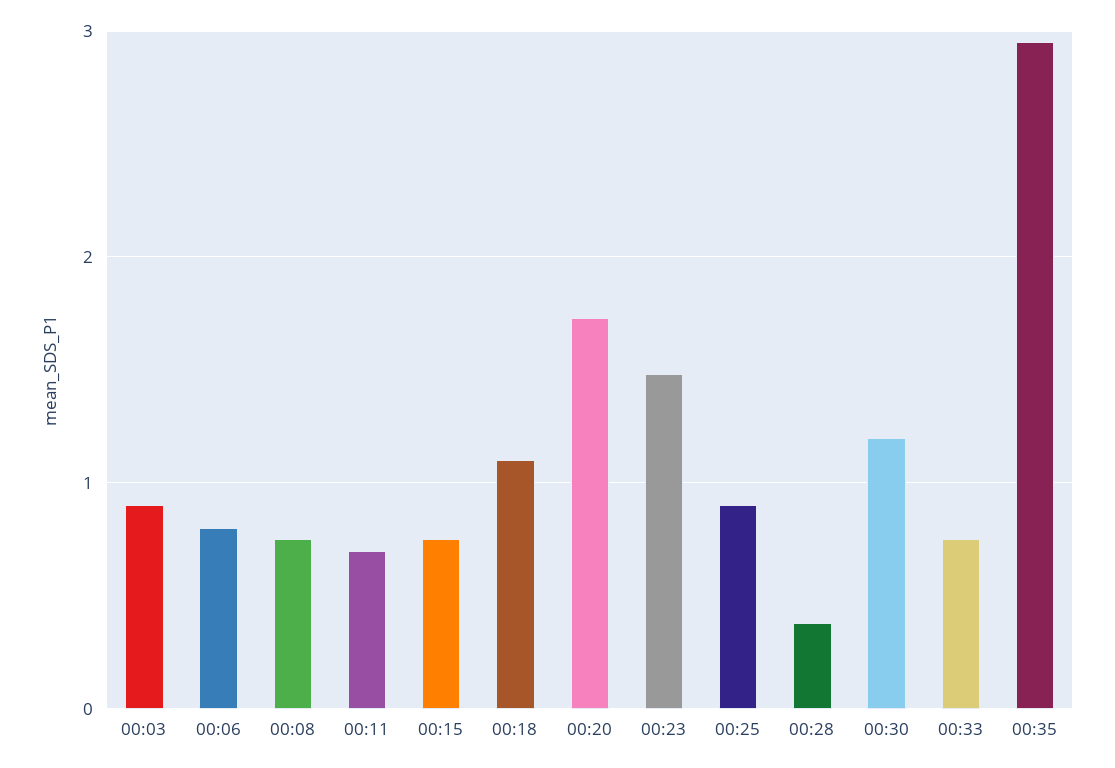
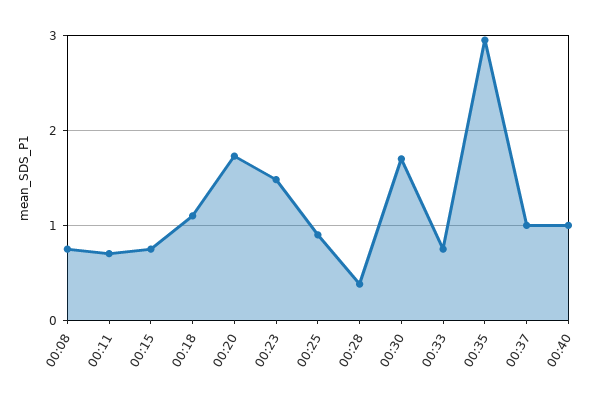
00:03: 0.9 -> none
00:06: 0.8 -> none
00:30: 1.2 -> 1.7
00:37: none -> 1
00:40: none -> 1

